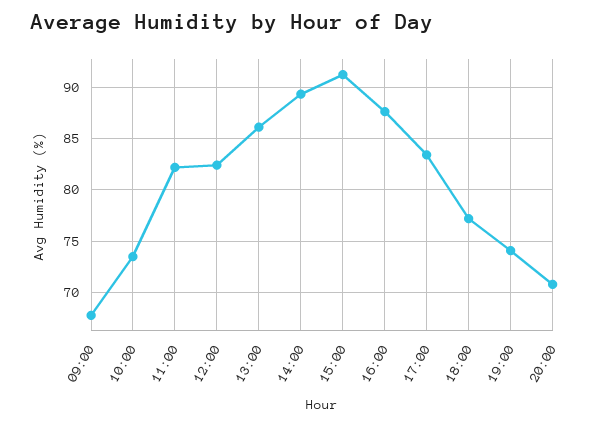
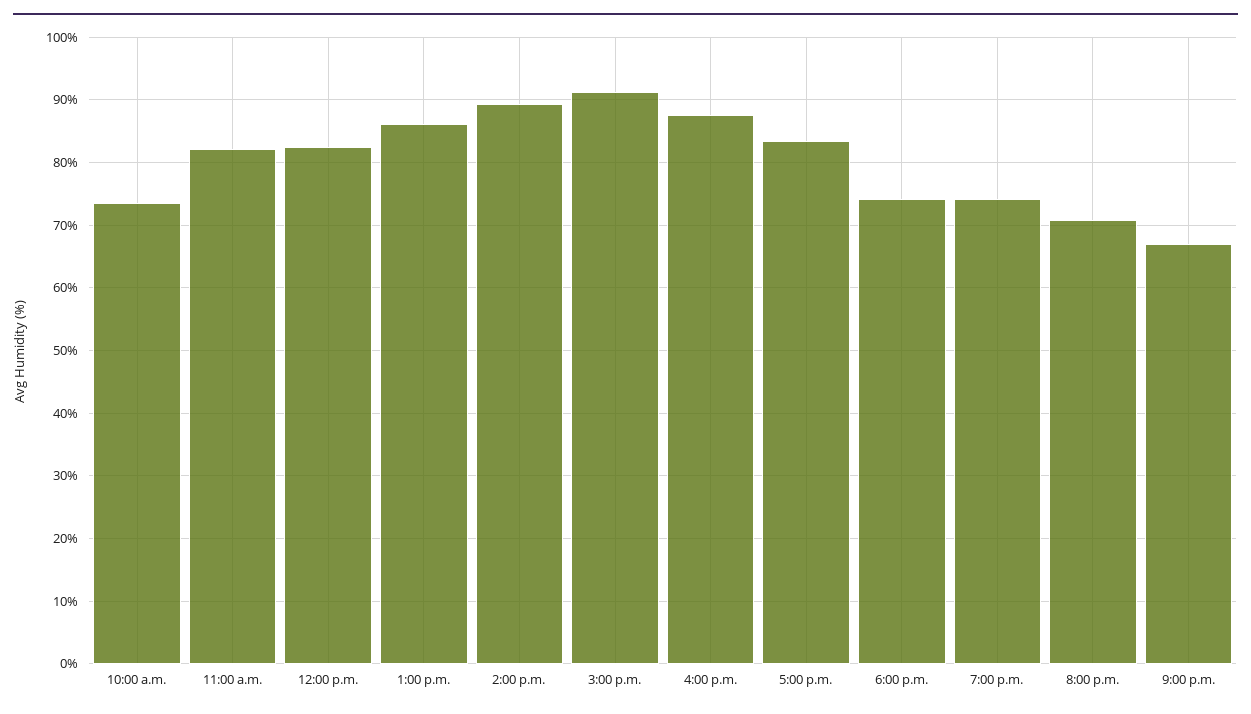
09:00: 68 -> none
18:00: 77 -> 74
9:00 p.m.: none -> 67

